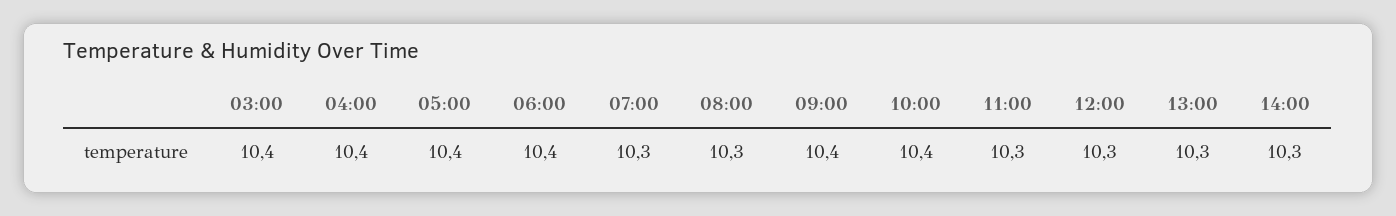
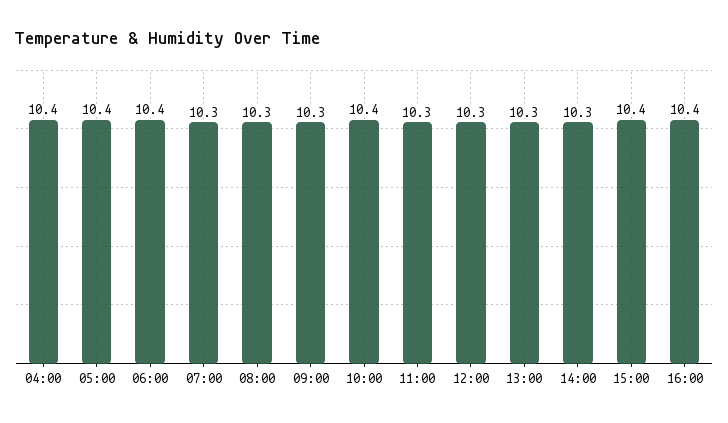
03:00: 10.4 -> none
09:00: 10.4 -> 10.3
15:00: none -> 10.4
16:00: none -> 10.4

